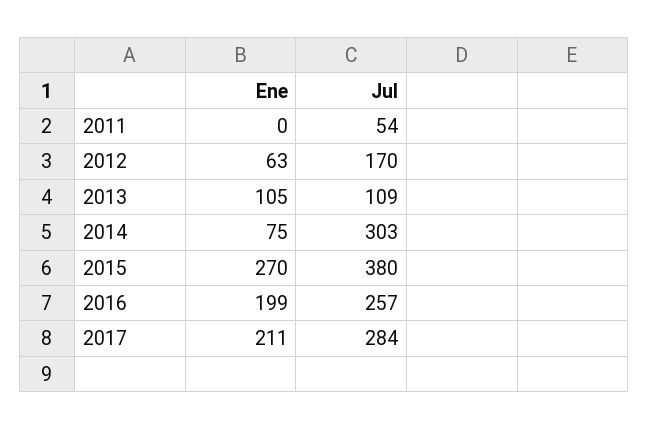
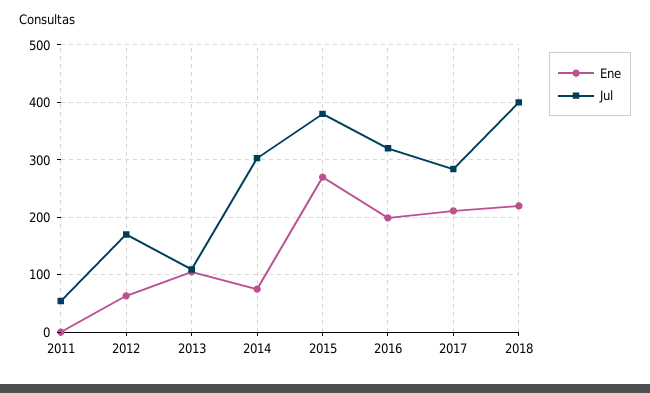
Jul, 2016: 257 -> 320
Ene, 2018: none -> 220
Jul, 2018: none -> 400

